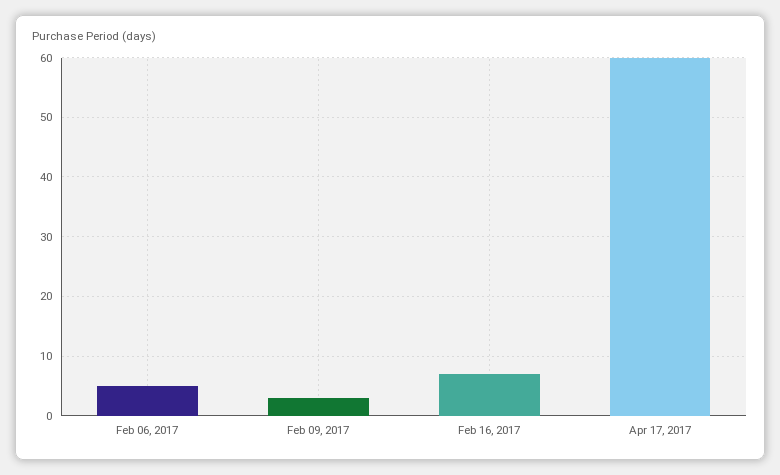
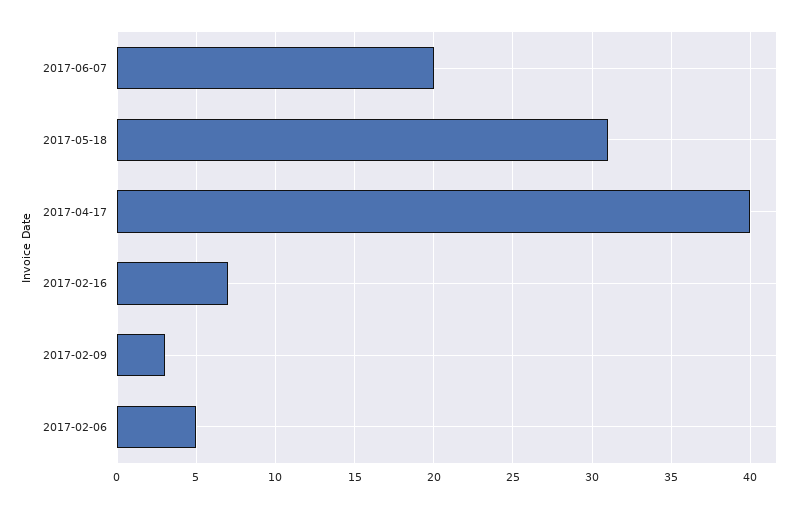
Apr 17, 2017: 60 -> 40
2017-06-07: none -> 20
2017-05-18: none -> 31

